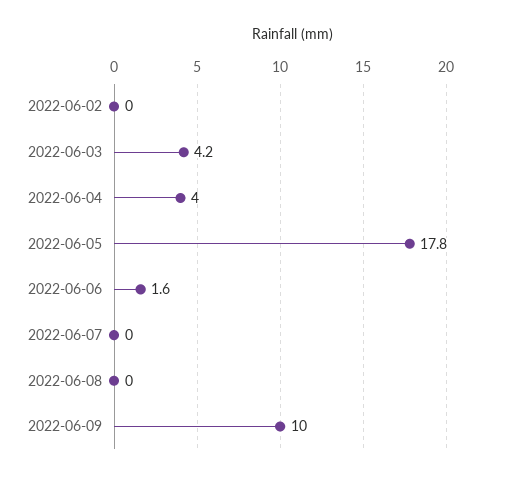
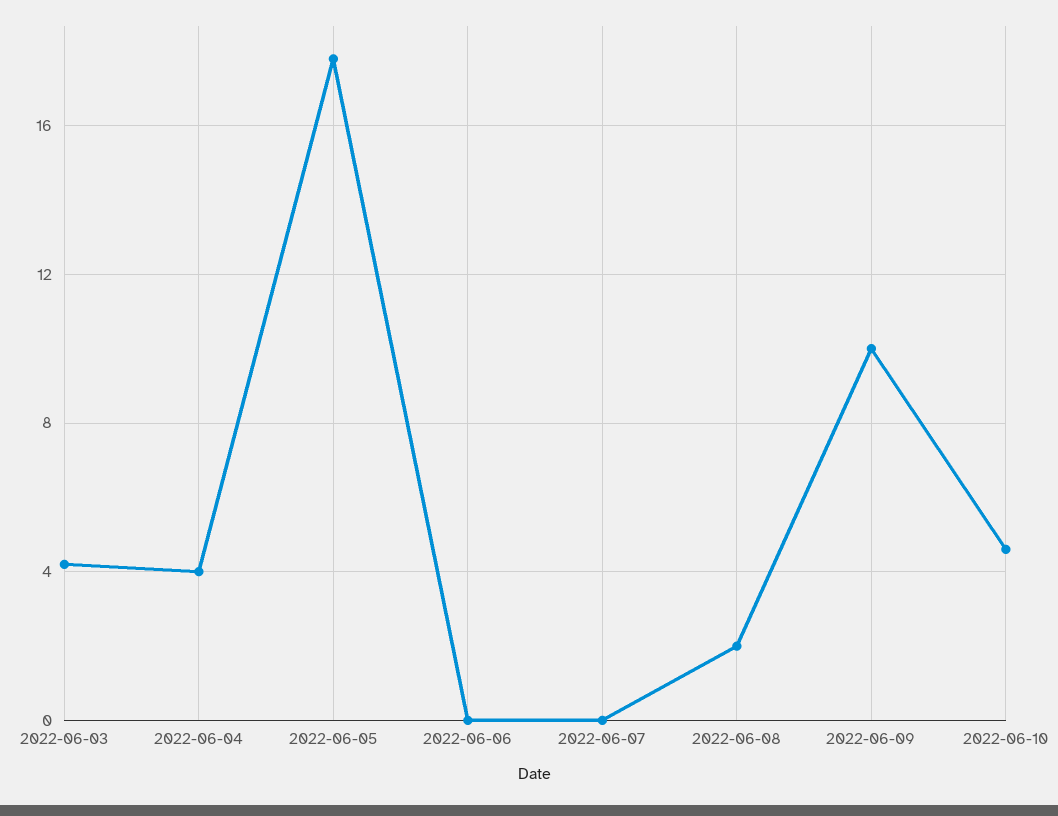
2022-06-02: 0 -> none
2022-06-06: 1.6 -> 0
2022-06-08: 0 -> 2
2022-06-10: none -> 4.5

